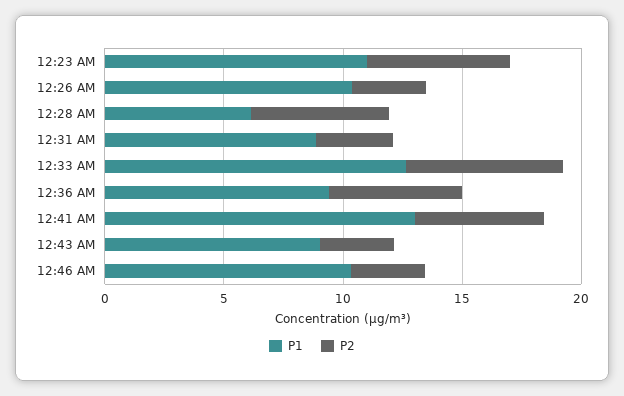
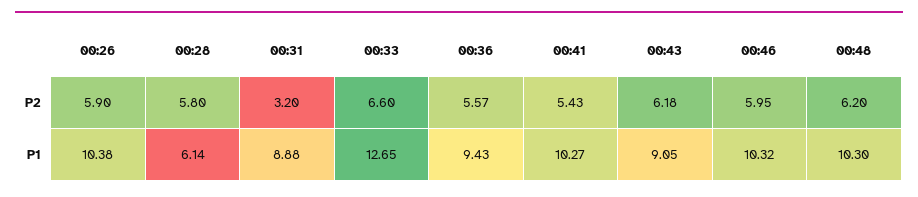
P1, 12:23 AM: 11 -> none
P2, 12:23 AM: 6 -> none
P2, 12:26 AM: 3 -> 5.9
P1, 12:41 AM: 13 -> 10.27
P2, 12:43 AM: 3 -> 6.18
P2, 12:46 AM: 3 -> 5.95
P2, 00:48: none -> 6.2
P1, 00:48: none -> 10.3

